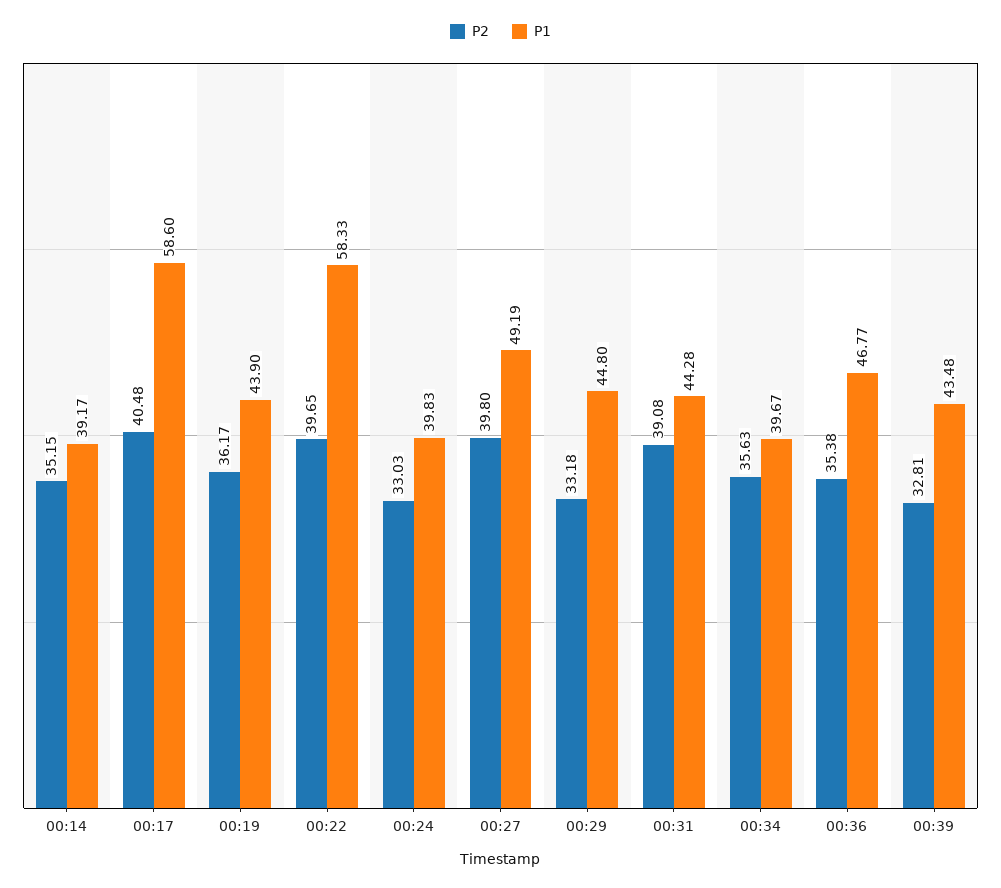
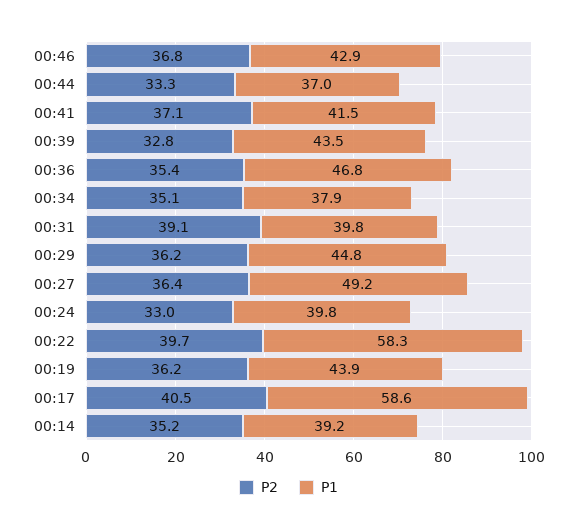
P2, 00:27: 39.8 -> 36.4
P2, 00:29: 33.18 -> 36.2
P1, 00:31: 44.28 -> 39.8
P2, 00:34: 35.63 -> 35.1
P1, 00:34: 39.67 -> 37.9
P2, 00:46: none -> 36.8
P1, 00:46: none -> 42.9
P2, 00:44: none -> 33.3
P1, 00:44: none -> 37
P2, 00:41: none -> 37.1
P1, 00:41: none -> 41.5

